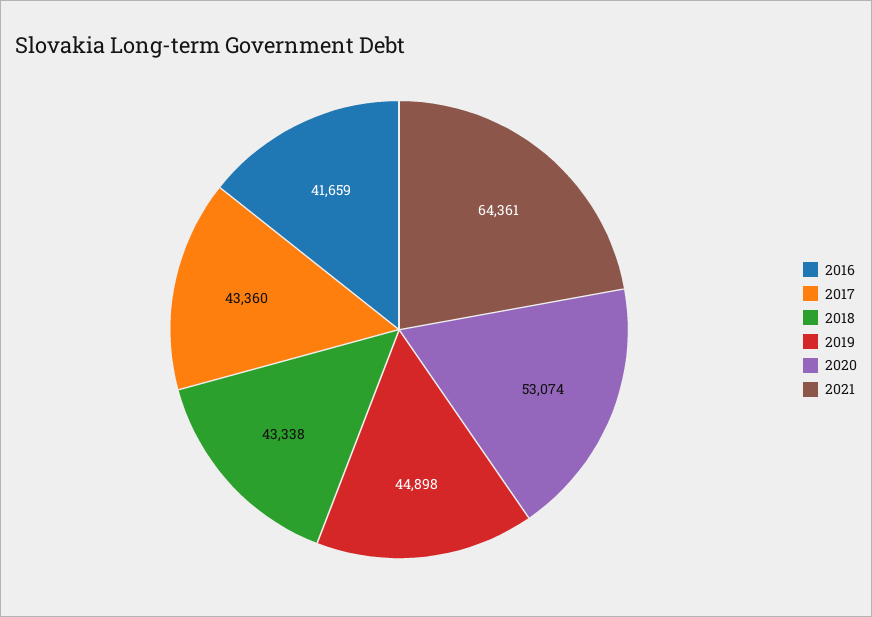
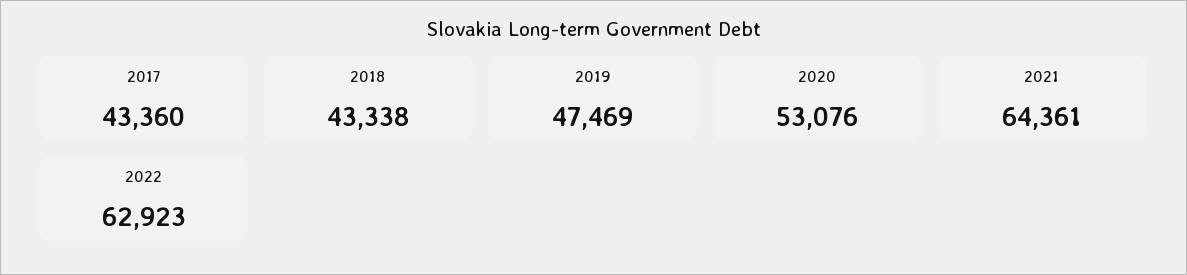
2016: 41659 -> none
2019: 44898 -> 47469
2020: 53074 -> 53076
2022: none -> 62923

